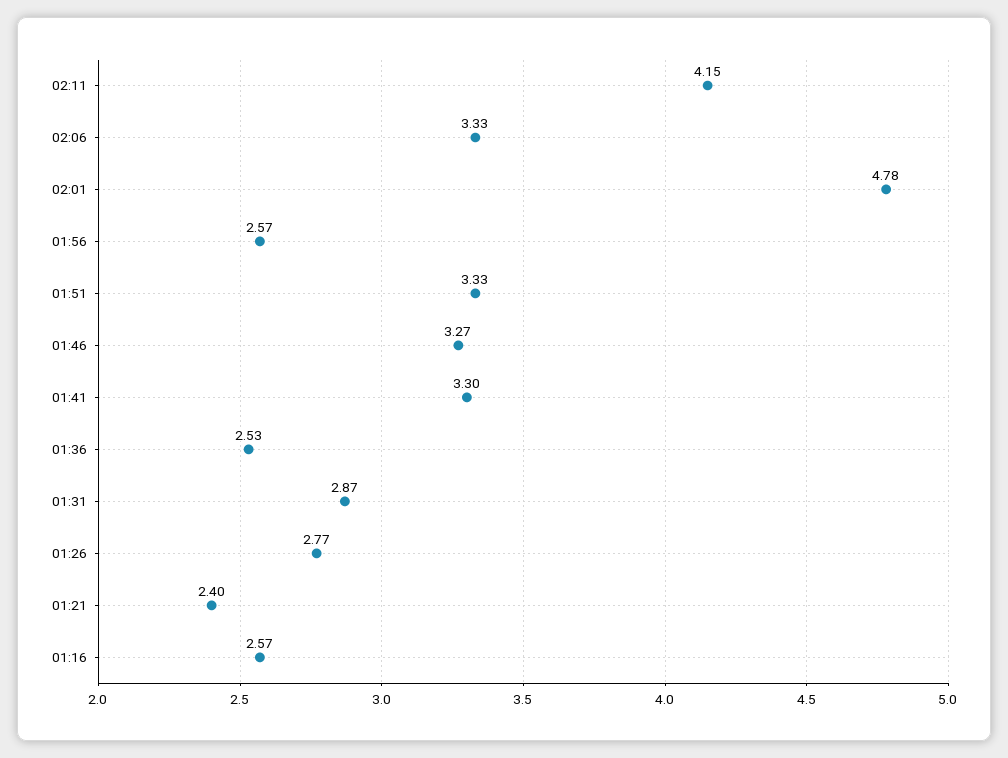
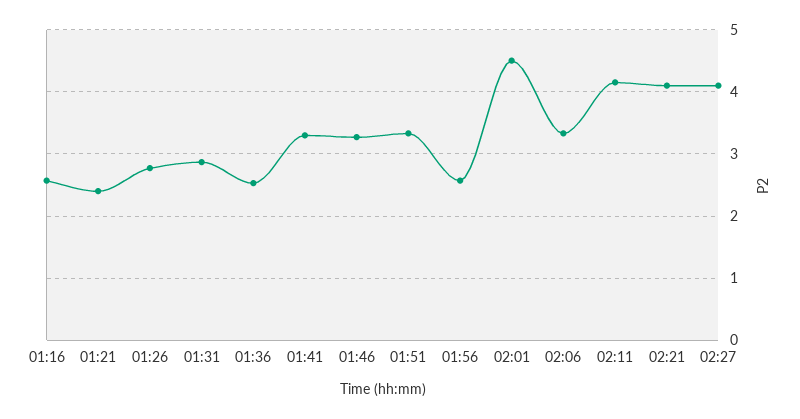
02:01: 4.78 -> 4.5
02:21: none -> 4.1
02:27: none -> 4.1

